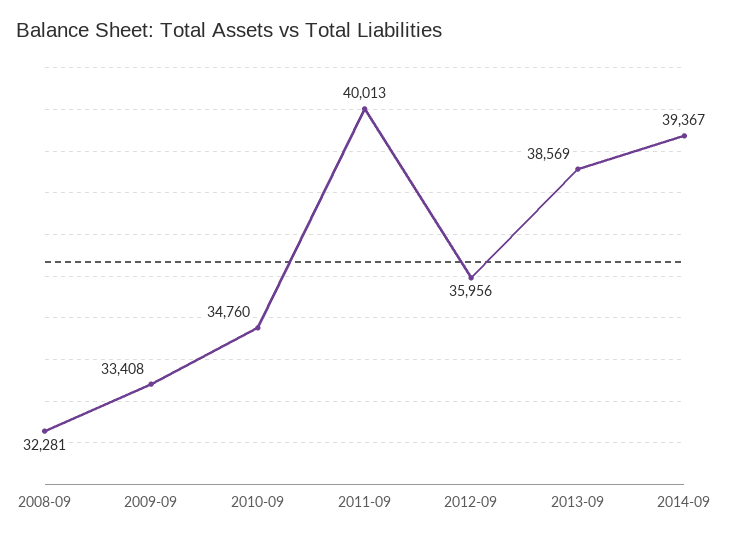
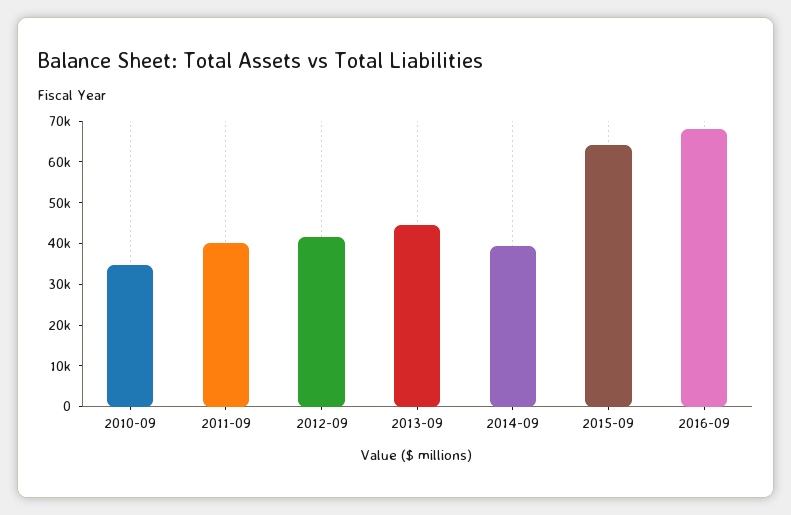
2008-09: 32281 -> none
2009-09: 33408 -> none
2012-09: 35956 -> 42000
2013-09: 38569 -> 44000
2015-09: none -> 64000
2016-09: none -> 68000

